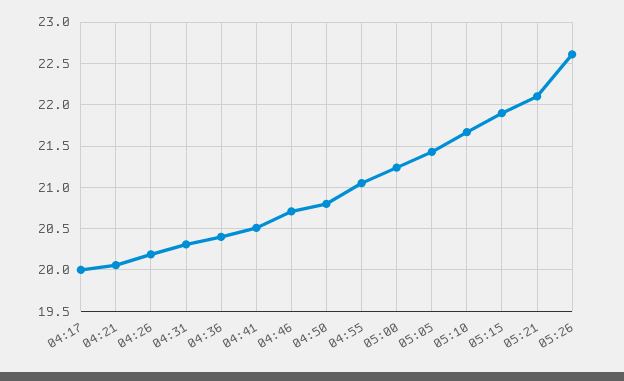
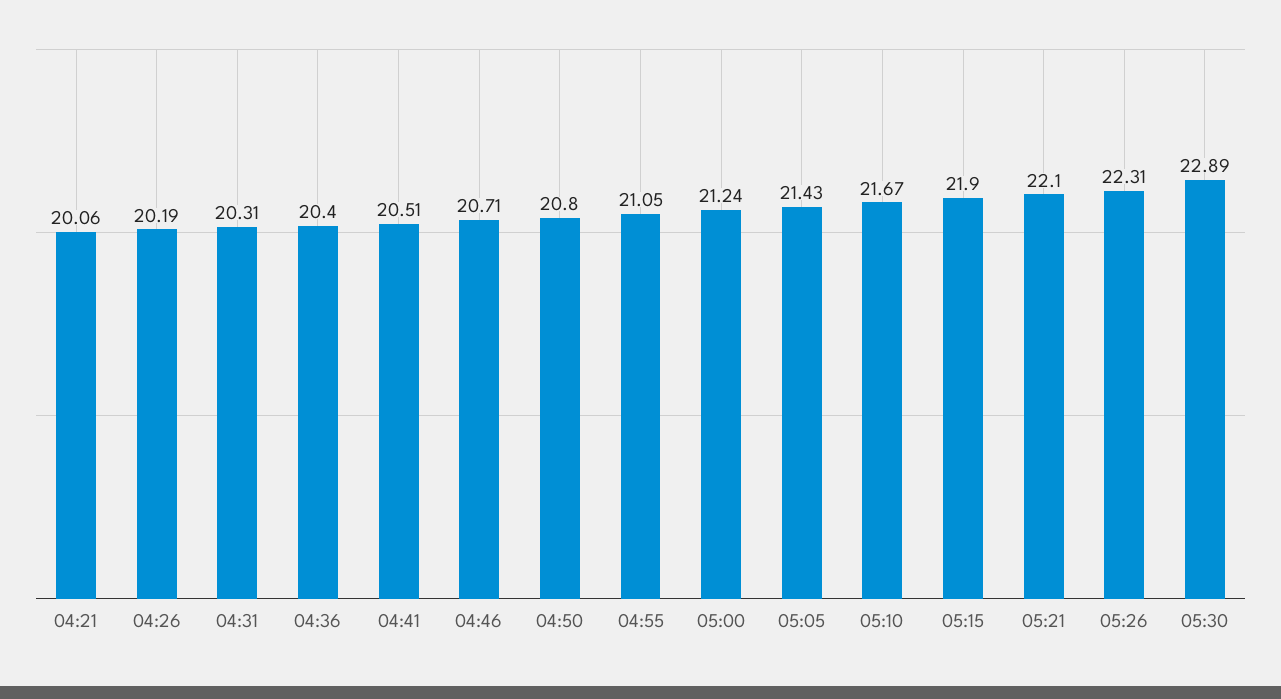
04:17: 20 -> none
05:26: 22.6 -> 22.31
05:30: none -> 22.89

